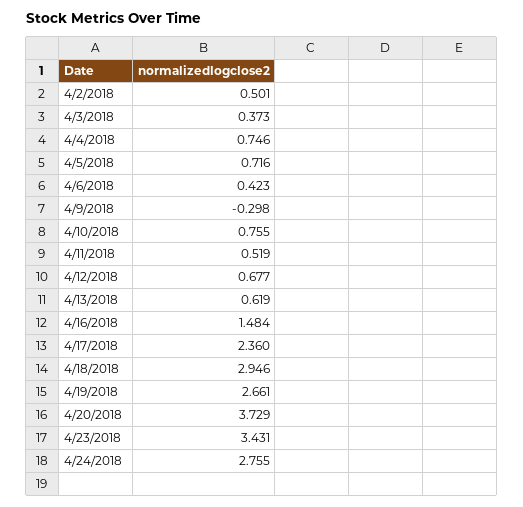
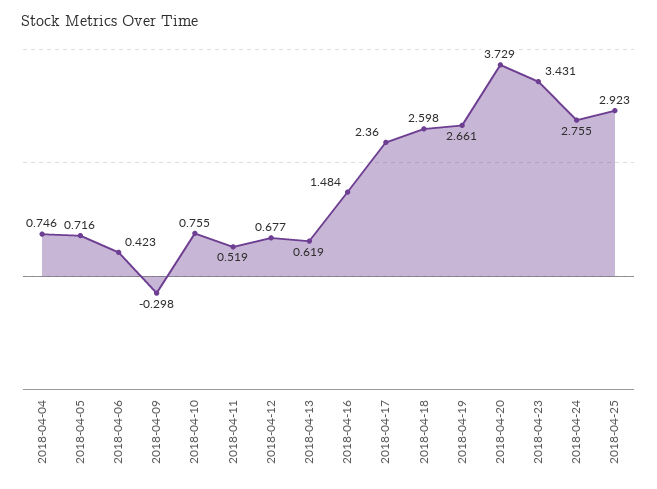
4/2/2018: 0.501 -> none
4/3/2018: 0.373 -> none
4/18/2018: 2.946 -> 2.598
2018-04-25: none -> 2.923

